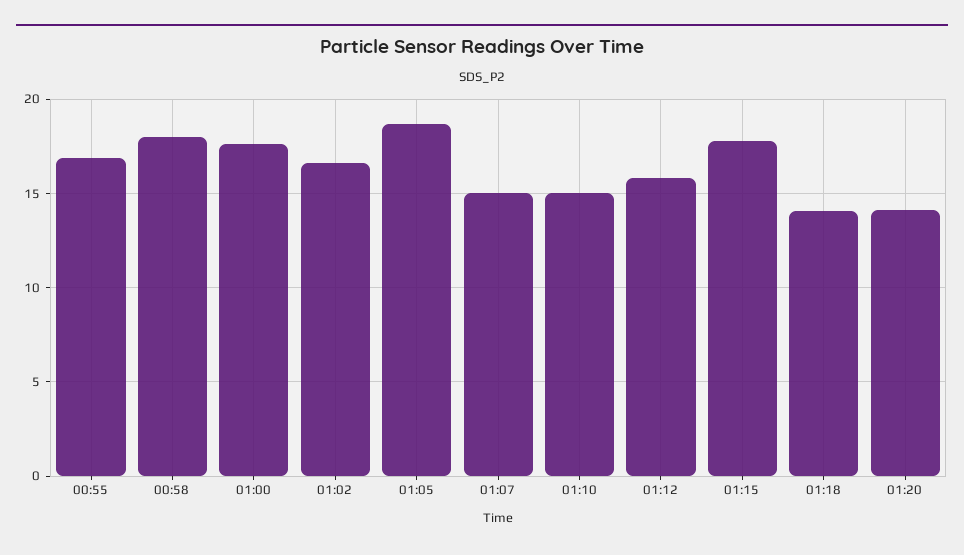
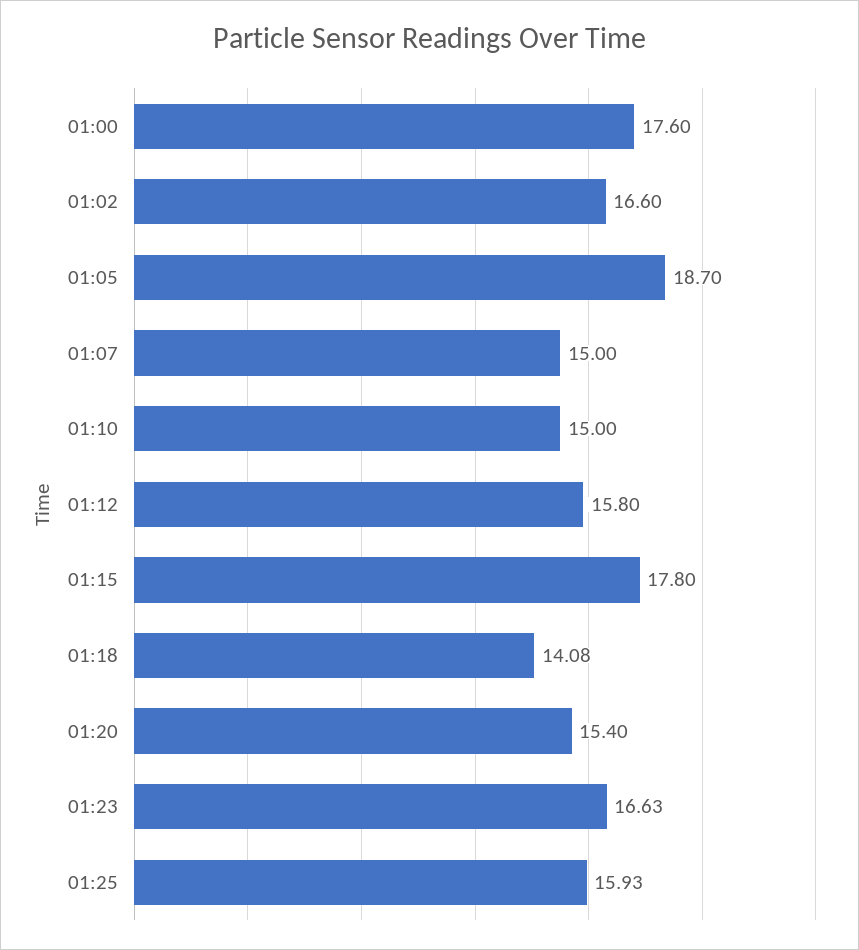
00:55: 17 -> none
00:58: 18 -> none
01:20: 14 -> 15.4
01:23: none -> 16.63
01:25: none -> 15.93

